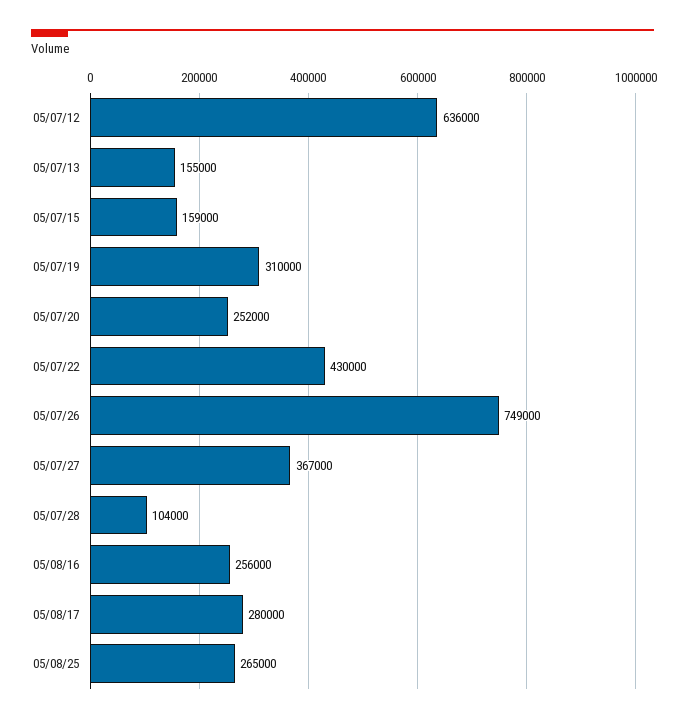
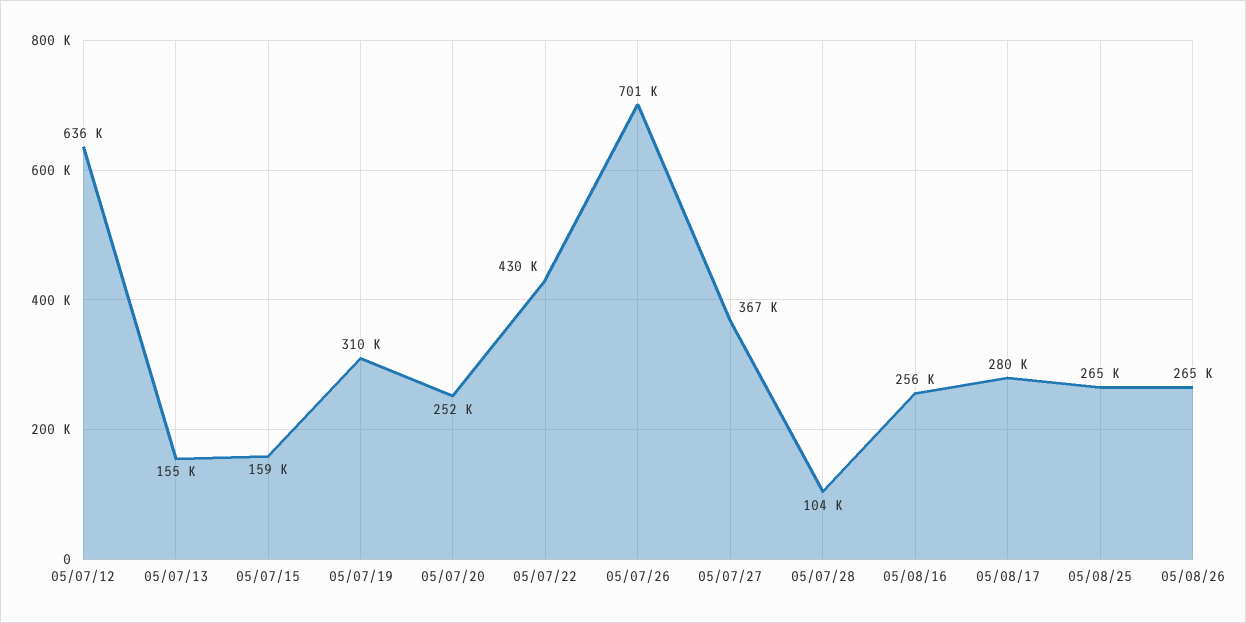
05/07/26: 749000 -> 701000
05/08/26: none -> 265000

